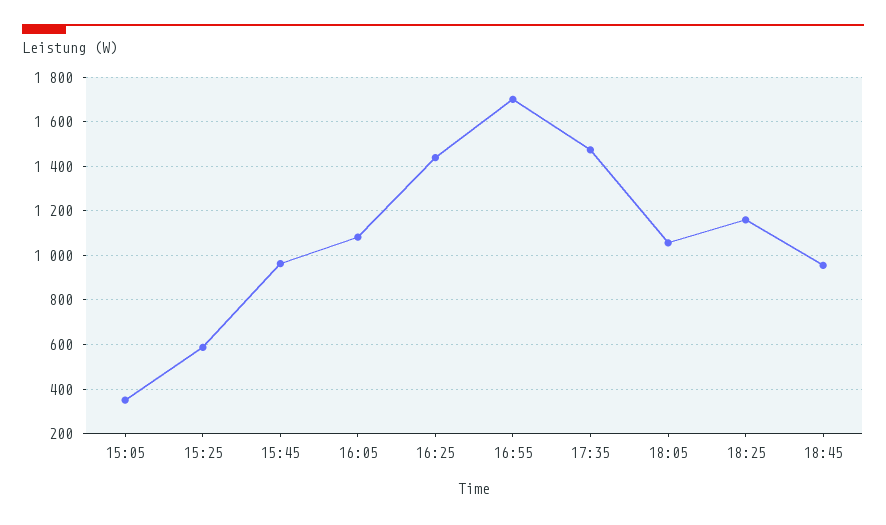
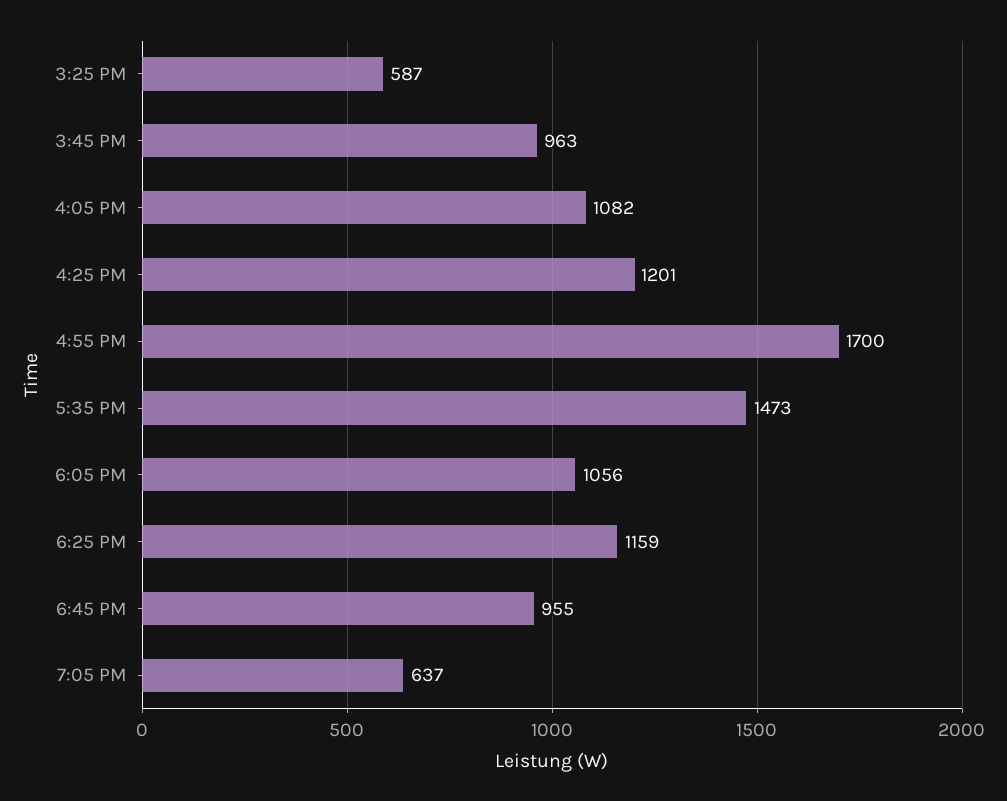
15:05: 350 -> none
16:25: 1450 -> 1201
7:05 PM: none -> 637

